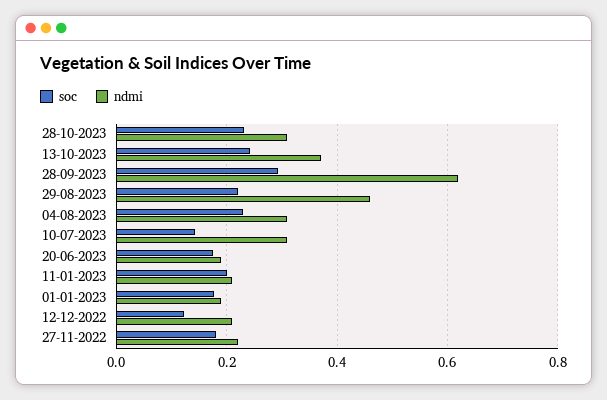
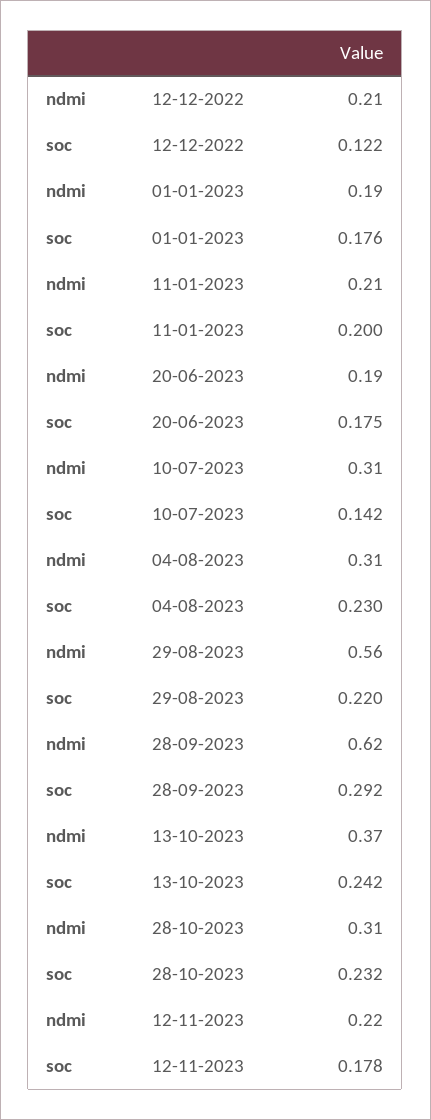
ndmi, 29-08-2023: 0.46 -> 0.56
soc, 27-11-2022: 0.18 -> none
ndmi, 27-11-2022: 0.22 -> none
ndmi, 12-11-2023: none -> 0.22
soc, 12-11-2023: none -> 0.178

